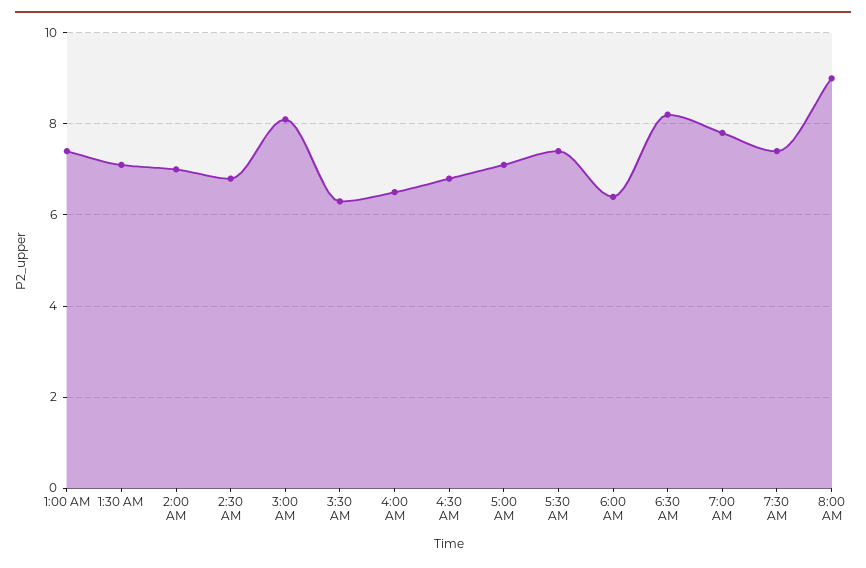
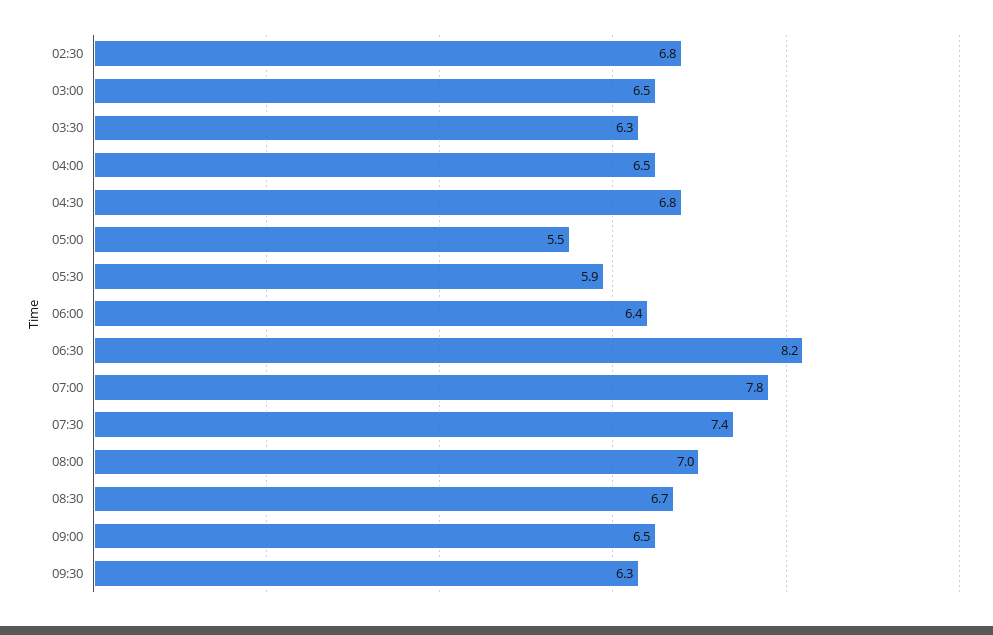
1:00 AM: 7.5 -> none
1:30 AM: 7 -> none
2:00 AM: 7 -> none
3:00 AM: 8 -> 6.5
5:00 AM: 7 -> 5.5
5:30 AM: 7.5 -> 5.9
8:00 AM: 9 -> 7
08:30: none -> 6.7
09:00: none -> 6.5
09:30: none -> 6.3

